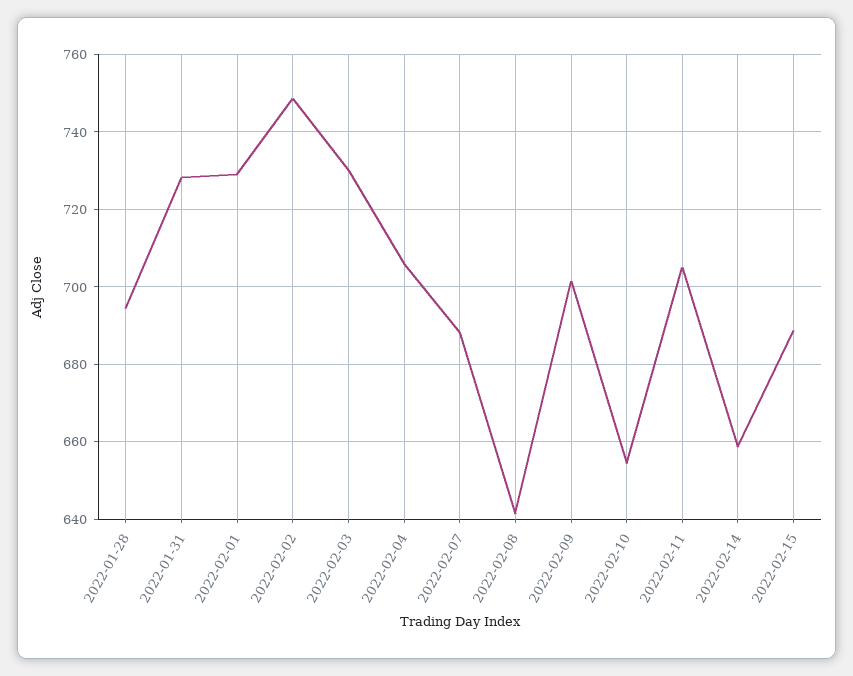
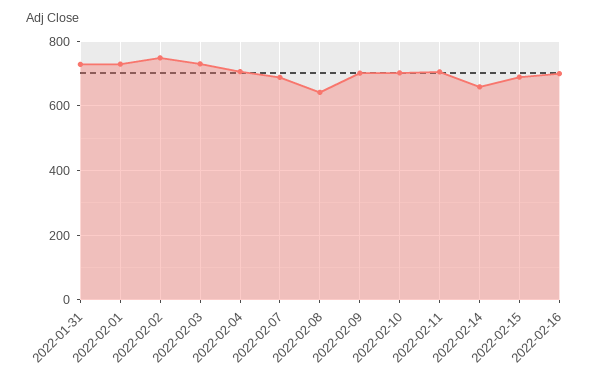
2022-01-28: 694 -> none
2022-02-10: 654 -> 700
2022-02-16: none -> 700

